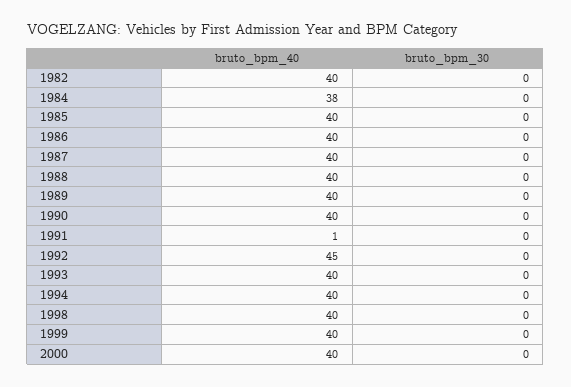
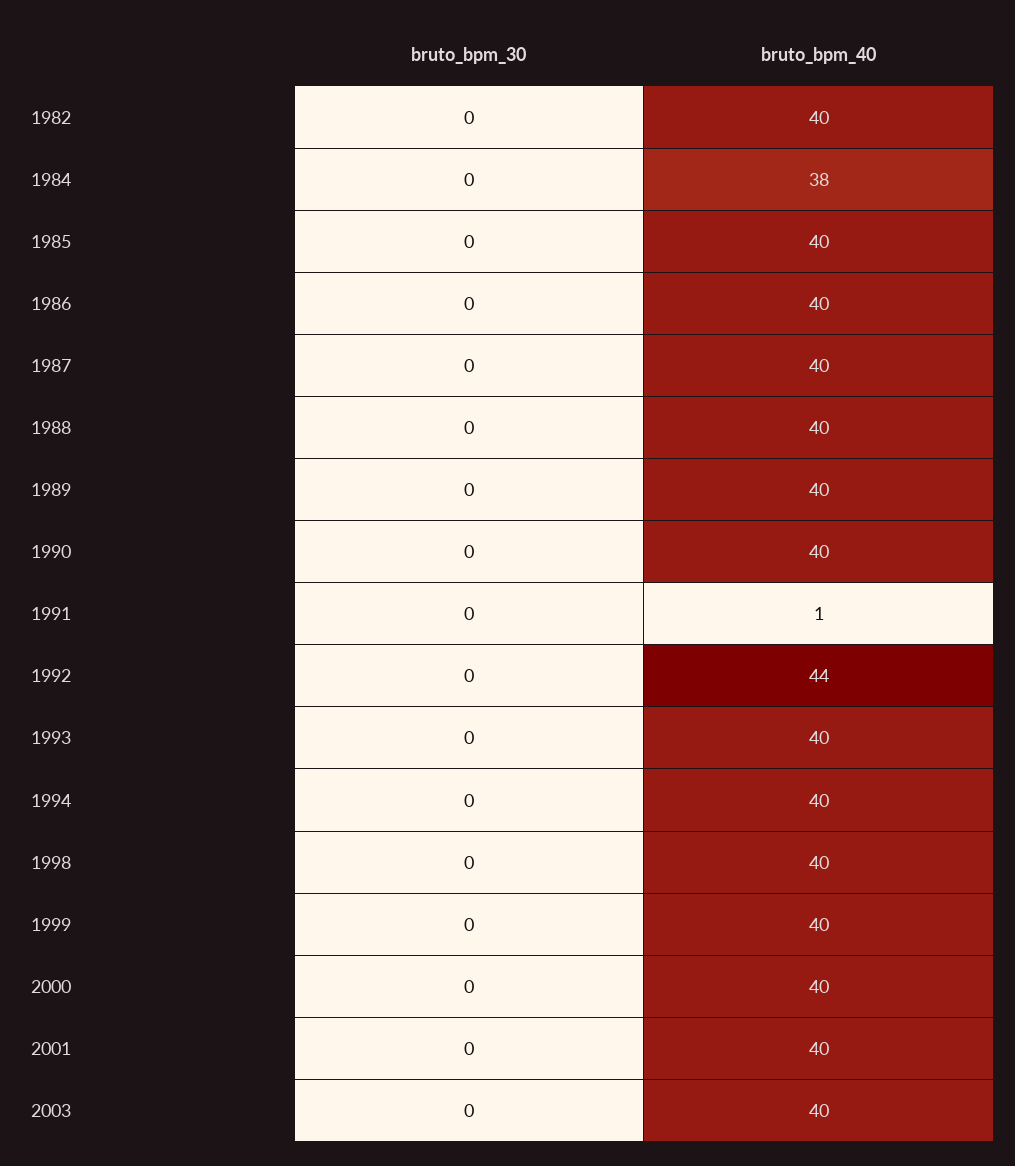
bruto_bpm_40, 1992: 45 -> 44
bruto_bpm_30, 2001: none -> 0
bruto_bpm_40, 2001: none -> 40
bruto_bpm_30, 2003: none -> 0
bruto_bpm_40, 2003: none -> 40

